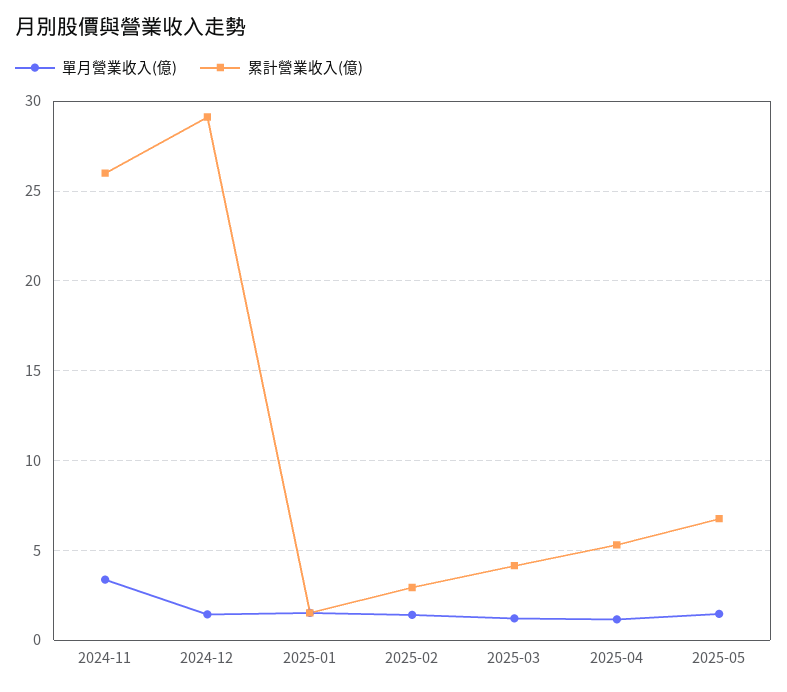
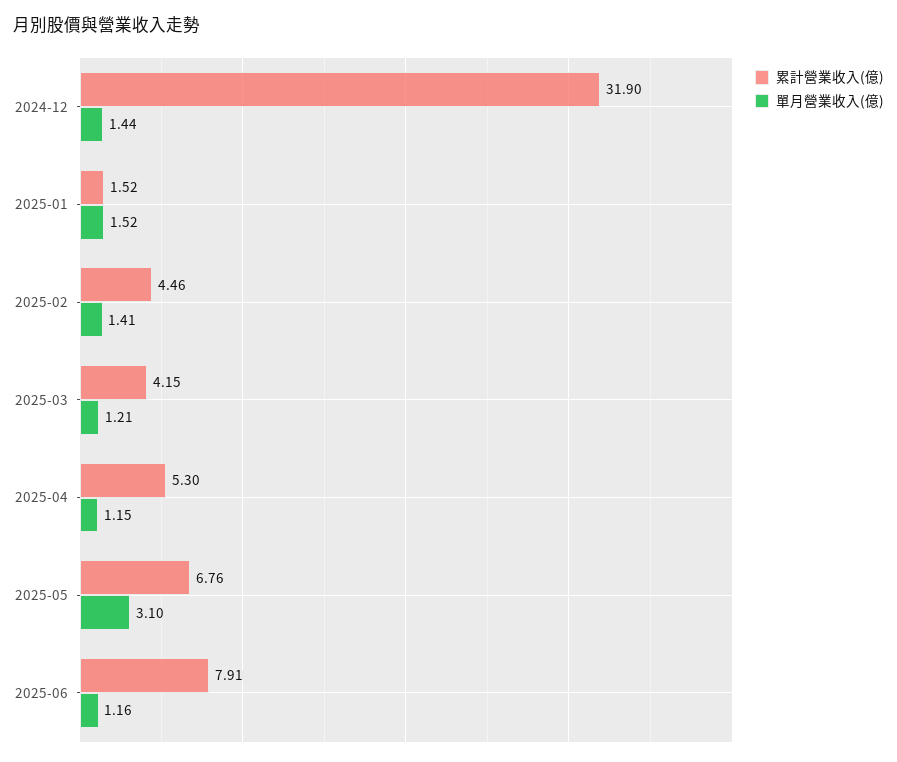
單月營業收入(億), 2024-11: 3.5 -> none
累計營業收入(億), 2024-11: 26 -> none
累計營業收入(億), 2024-12: 29 -> 31.9
累計營業收入(億), 2025-02: 3 -> 4.46
單月營業收入(億), 2025-05: 1.5 -> 3.1
累計營業收入(億), 2025-06: none -> 7.91
單月營業收入(億), 2025-06: none -> 1.16

